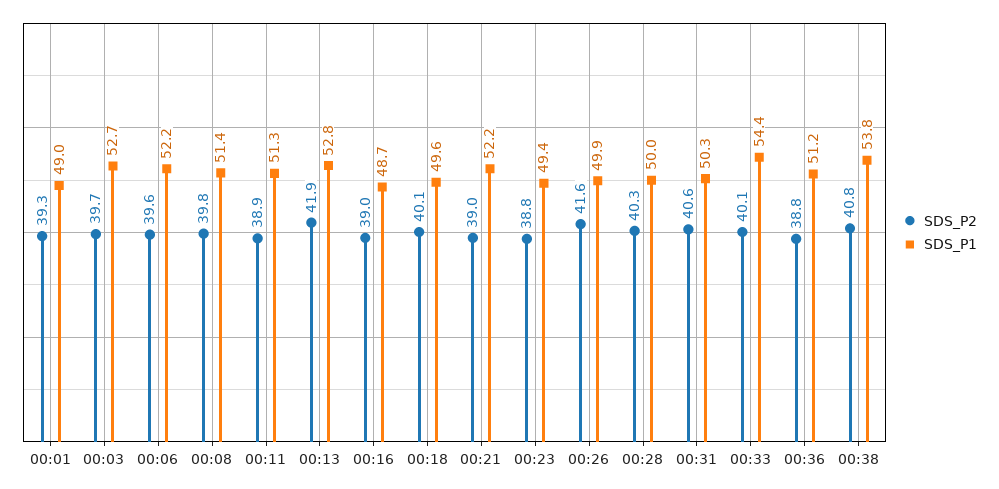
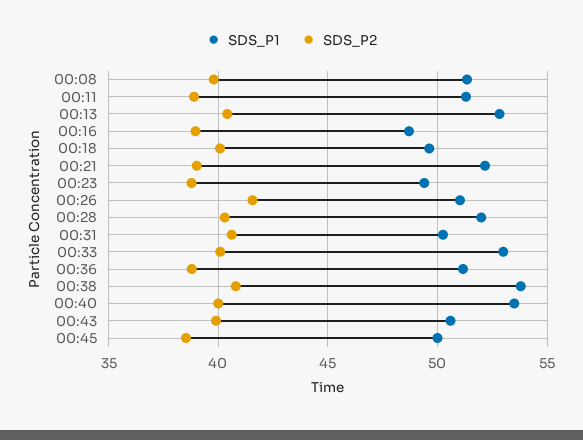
SDS_P2, 00:01: 39.3 -> none
SDS_P1, 00:01: 49 -> none
SDS_P2, 00:03: 39.7 -> none
SDS_P1, 00:03: 52.7 -> none
SDS_P2, 00:06: 39.6 -> none
SDS_P1, 00:06: 52.2 -> none
SDS_P2, 00:13: 41.9 -> 40.5
SDS_P1, 00:26: 49.9 -> 51
SDS_P1, 00:28: 50 -> 52
SDS_P1, 00:33: 54.4 -> 53
SDS_P1, 00:40: none -> 53.5
SDS_P2, 00:40: none -> 40
SDS_P1, 00:43: none -> 50.5
SDS_P2, 00:43: none -> 40
SDS_P1, 00:45: none -> 50
SDS_P2, 00:45: none -> 38.5

